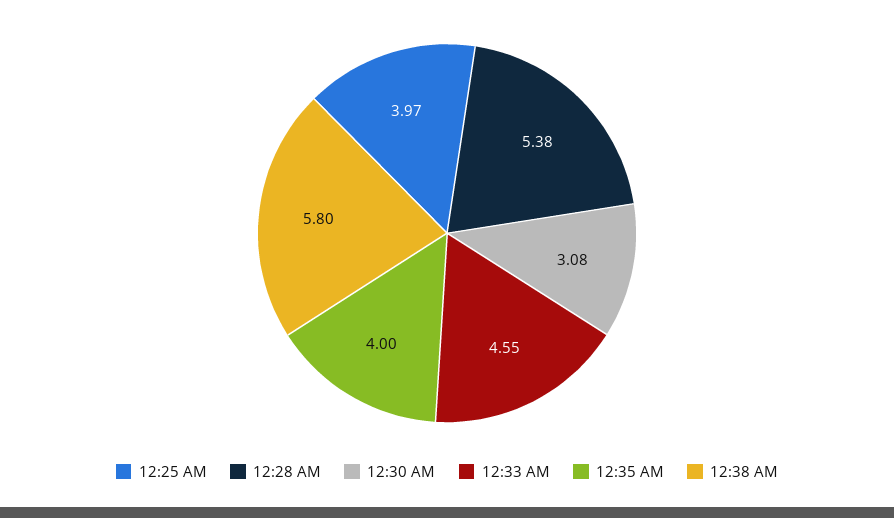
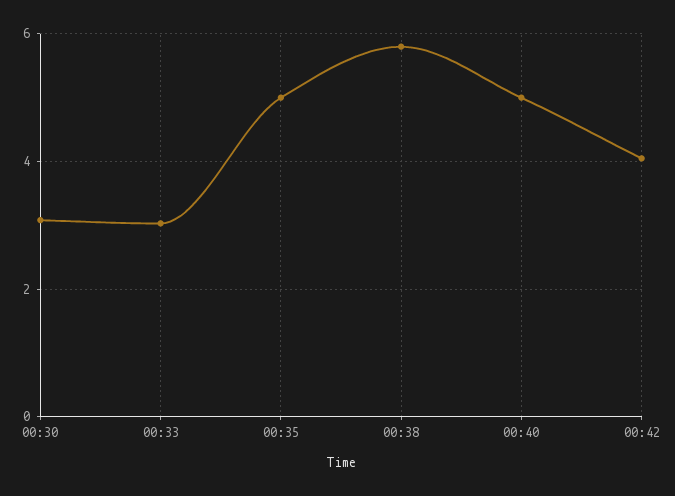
12:25 AM: 3.97 -> none
12:28 AM: 5.38 -> none
12:33 AM: 4.55 -> 3
12:35 AM: 4 -> 5
00:40: none -> 5
00:42: none -> 4

